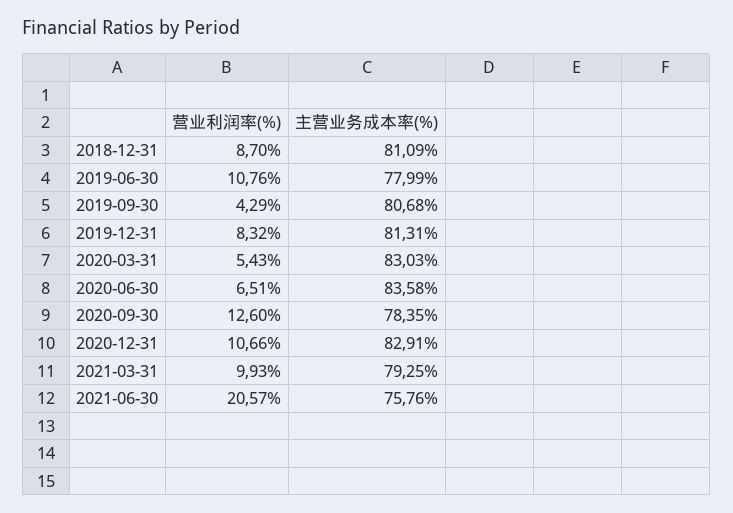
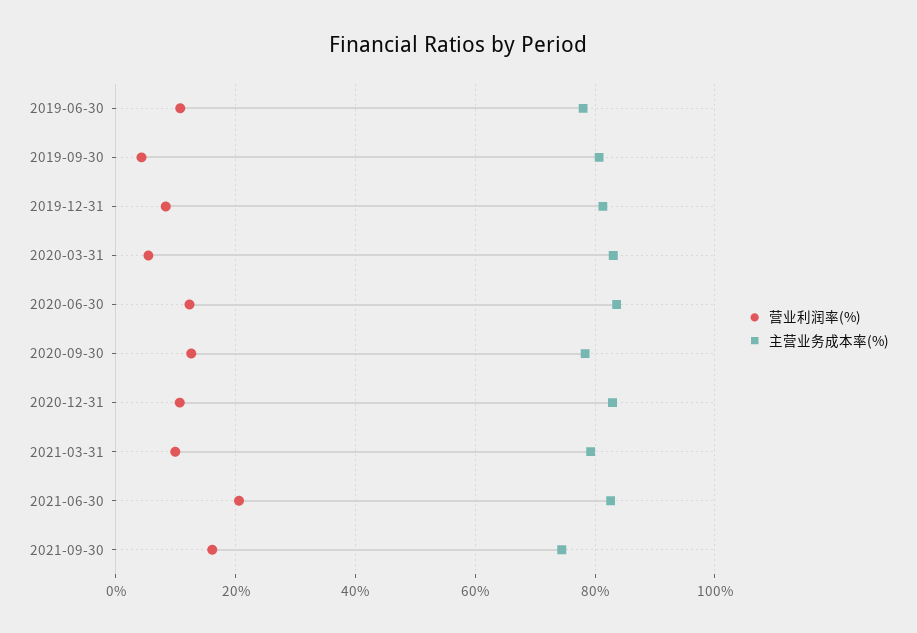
营业利润率(%), 2018-12-31: 8.7 -> none
主营业务成本率(%), 2018-12-31: 81.09 -> none
营业利润率(%), 2020-06-30: 6.51 -> 12
主营业务成本率(%), 2021-06-30: 75.76 -> 82
营业利润率(%), 2021-09-30: none -> 16
主营业务成本率(%), 2021-09-30: none -> 74

